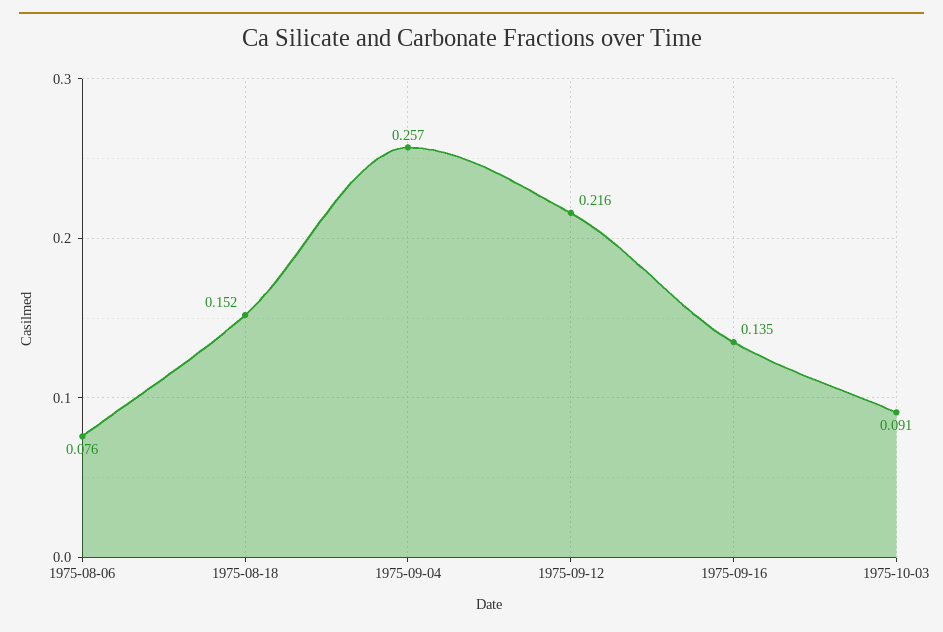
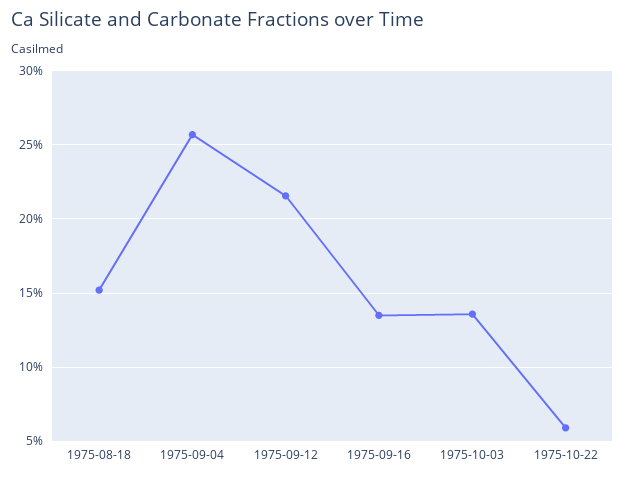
1975-08-06: 0.076 -> none
1975-10-03: 0.091 -> 0.135
1975-10-22: none -> 0.06

